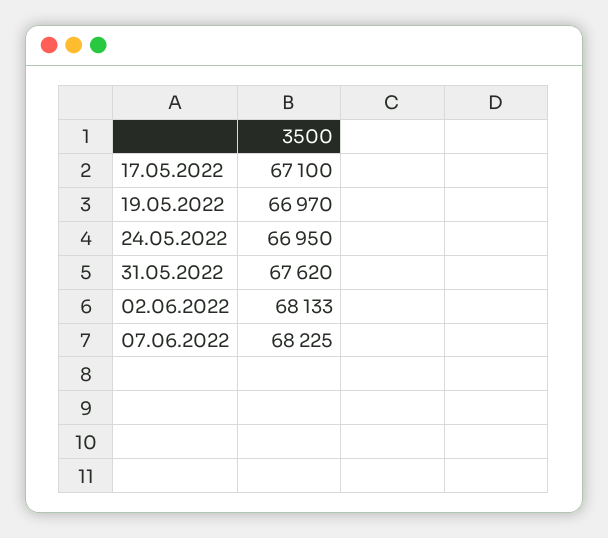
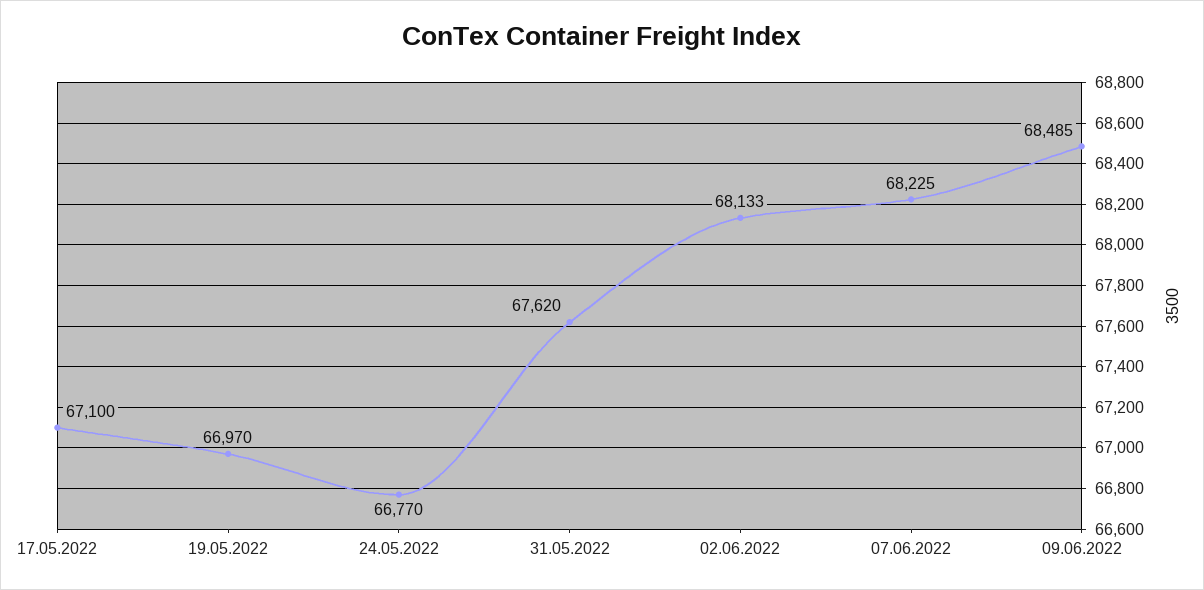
24.05.2022: 66950 -> 66770
09.06.2022: none -> 68485

